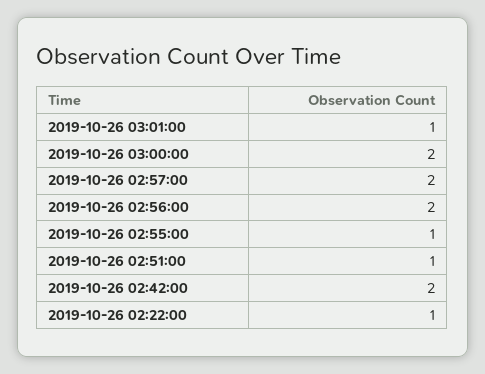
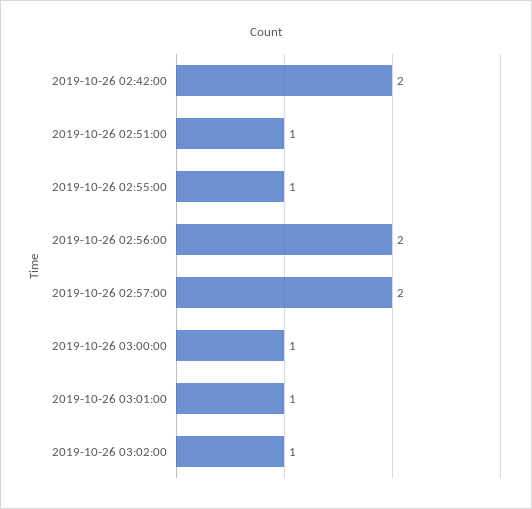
2019-10-26 03:00:00: 2 -> 1
2019-10-26 02:22:00: 1 -> none
2019-10-26 03:02:00: none -> 1

